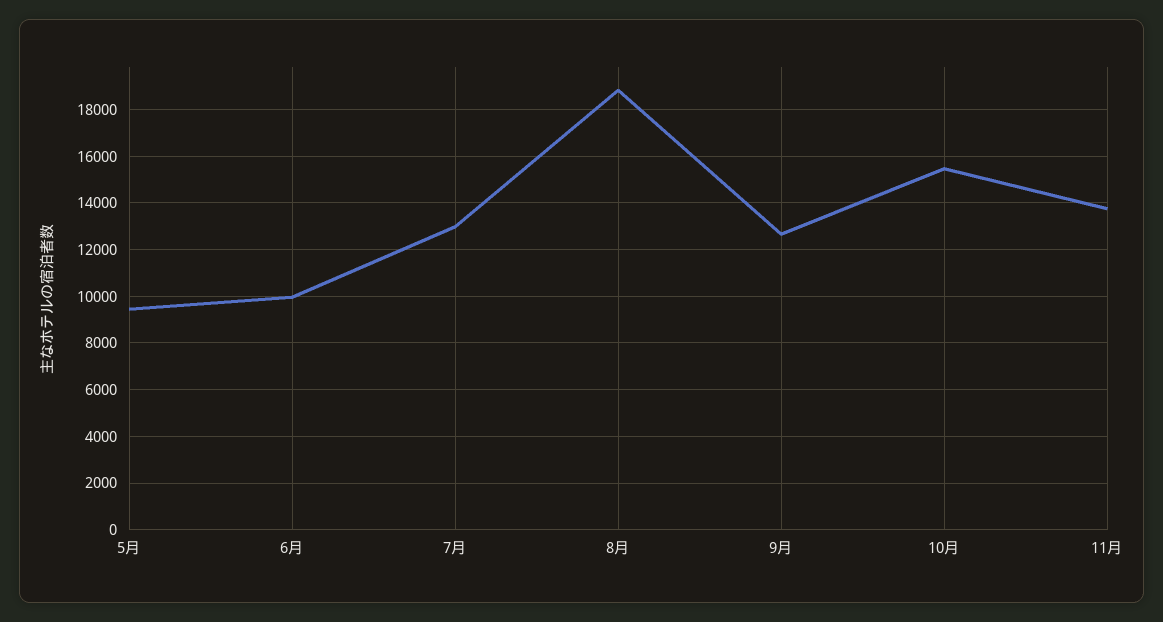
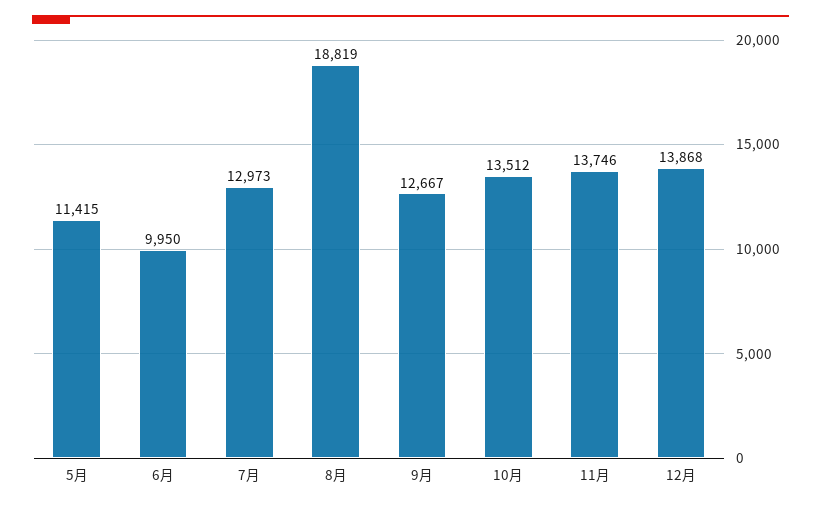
5月: 9500 -> 11415
10月: 15500 -> 13512
12月: none -> 13868

